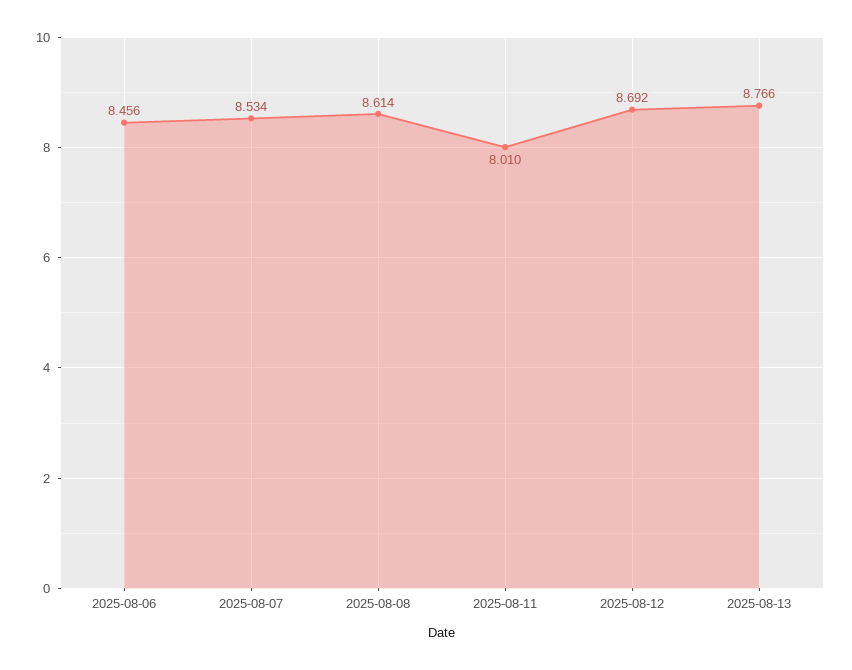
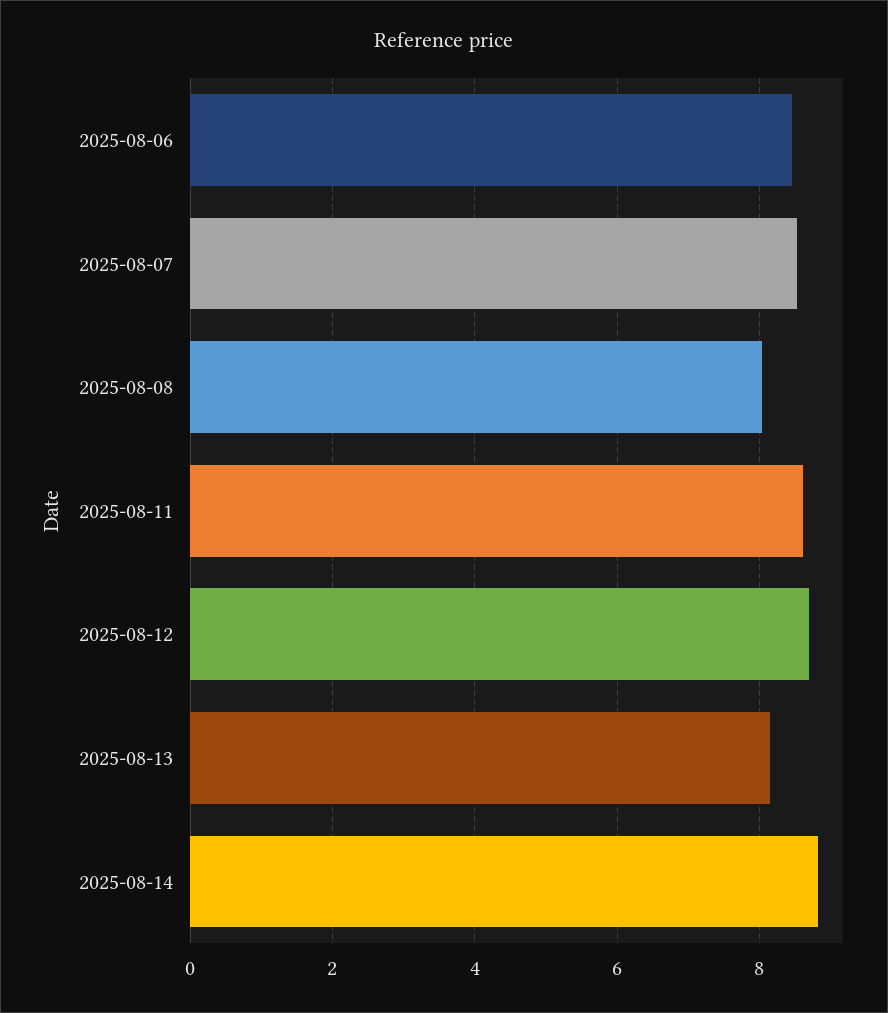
2025-08-08: 8.614 -> 8
2025-08-11: 8.01 -> 8.6
2025-08-13: 8.766 -> 8.2
2025-08-14: none -> 8.8

